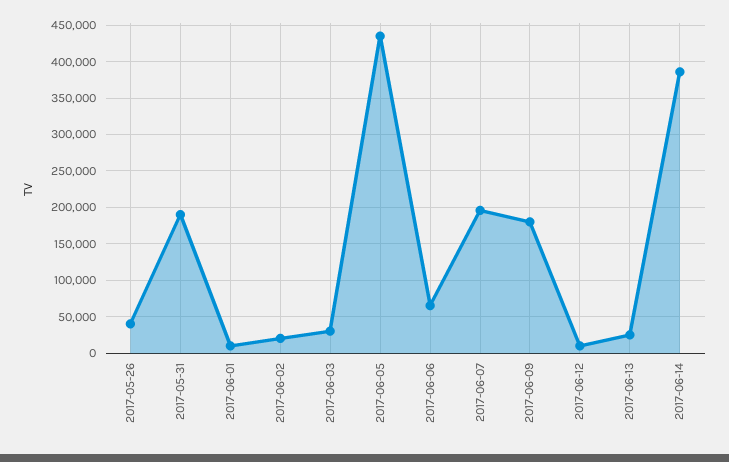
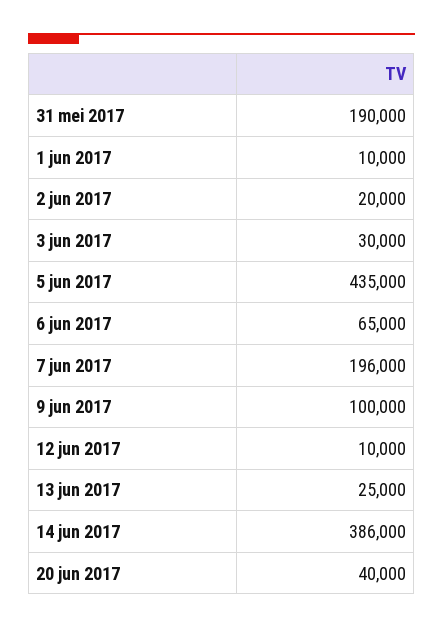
2017-05-26: 40000 -> none
2017-06-09: 180000 -> 100000
20 jun 2017: none -> 40000

